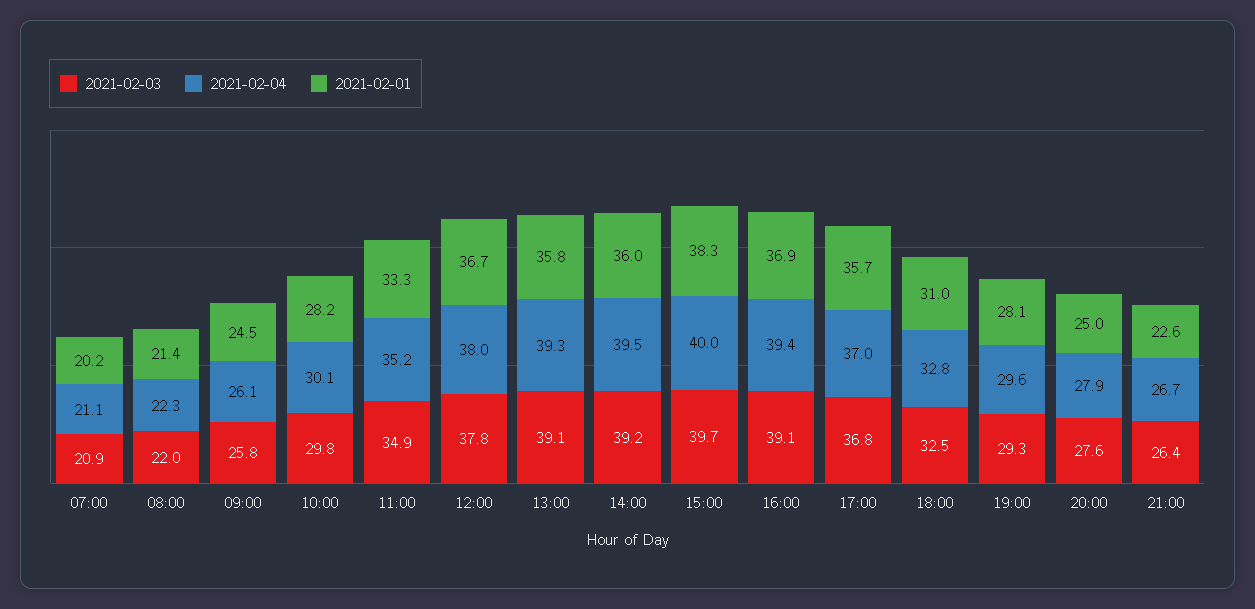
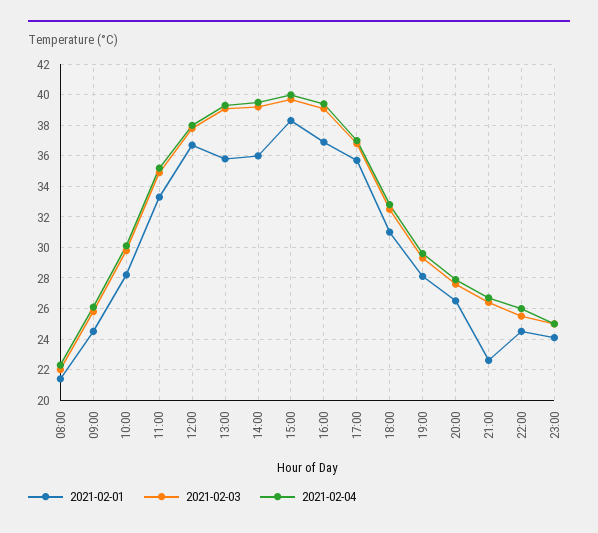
2021-02-03, 07:00: 20.9 -> none
2021-02-04, 07:00: 21.1 -> none
2021-02-01, 07:00: 20.2 -> none
2021-02-01, 20:00: 25 -> 26.5
2021-02-01, 22:00: none -> 24.5
2021-02-03, 22:00: none -> 25.5
2021-02-04, 22:00: none -> 26
2021-02-01, 23:00: none -> 24
2021-02-03, 23:00: none -> 25
2021-02-04, 23:00: none -> 25

